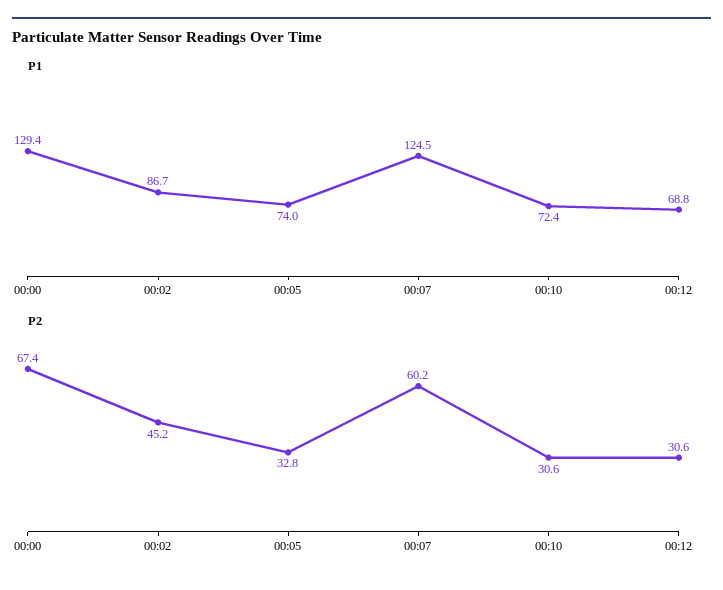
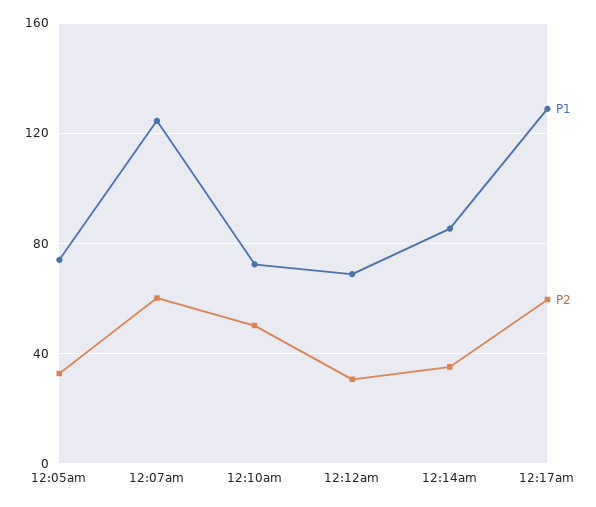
P1, 00:00: 129.4 -> none
P1, 00:02: 86.7 -> none
P2, 00:00: 67.4 -> none
P2, 00:02: 45.2 -> none
P2, 00:10: 30.6 -> 50
P1, 12:14am: none -> 85
P2, 12:14am: none -> 35
P1, 12:17am: none -> 130
P2, 12:17am: none -> 60

